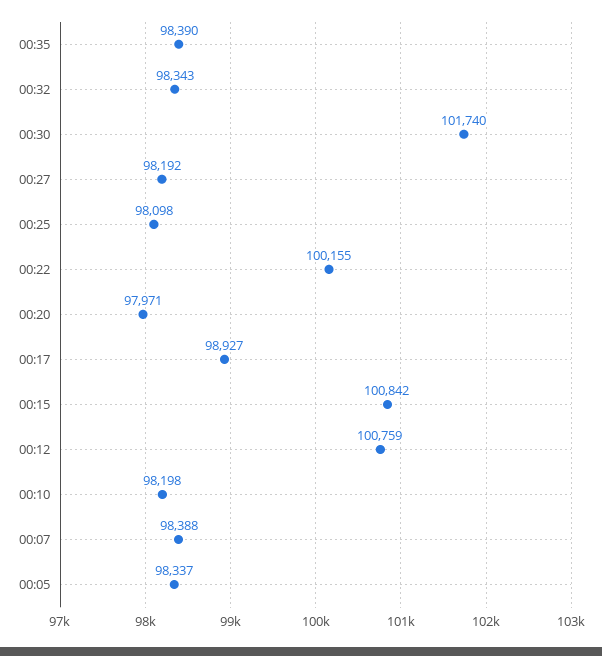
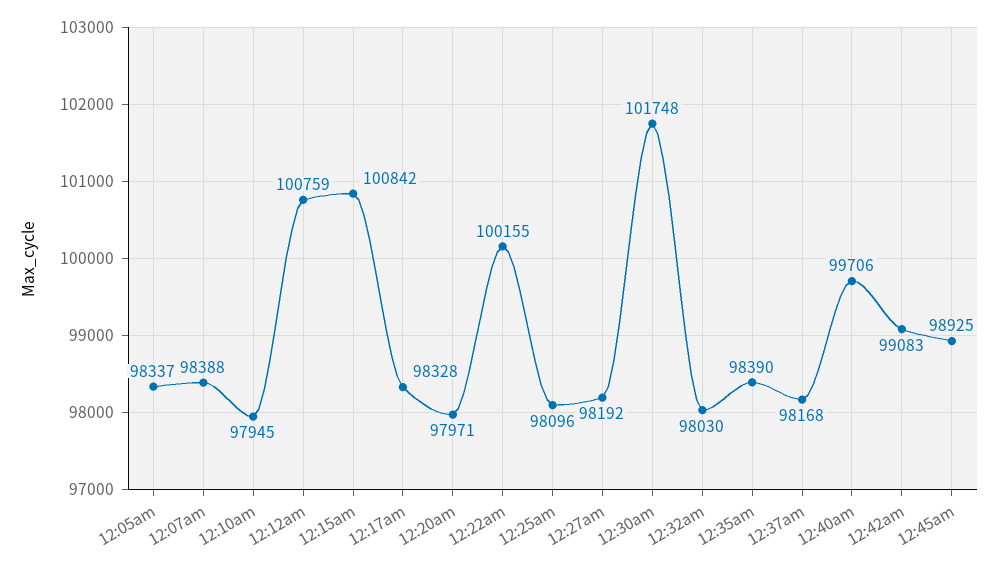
00:32: 98343 -> 98030
00:30: 101740 -> 101748
00:25: 98098 -> 98096
00:17: 98927 -> 98328
00:10: 98198 -> 97945
12:37am: none -> 98168
12:40am: none -> 99706
12:42am: none -> 99083
12:45am: none -> 98925

